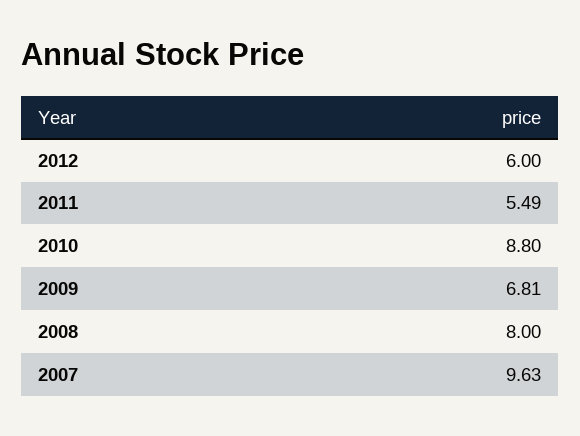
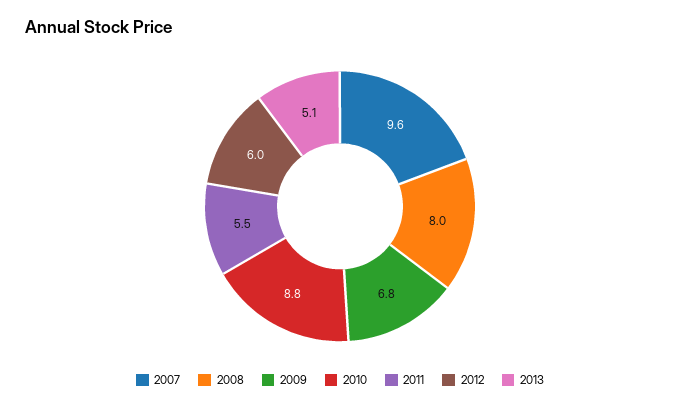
2013: none -> 5.1

